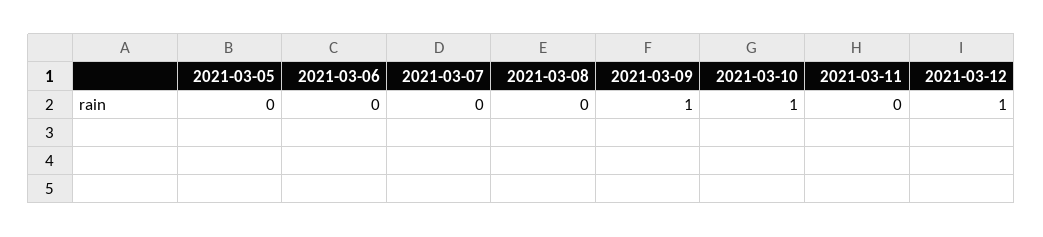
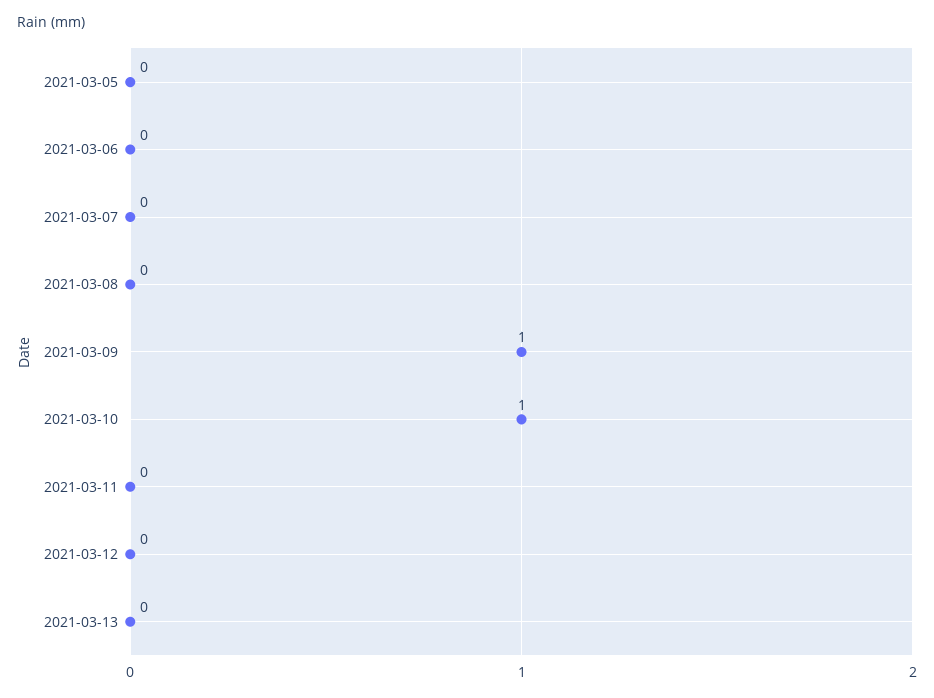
2021-03-12: 1 -> 0
2021-03-13: none -> 0

